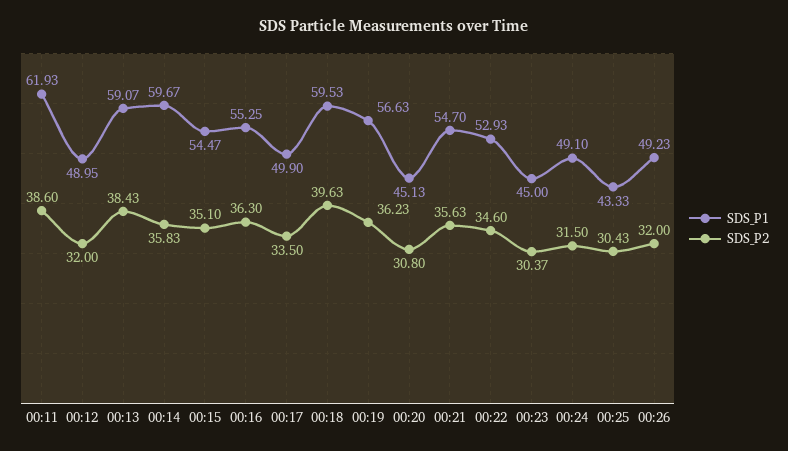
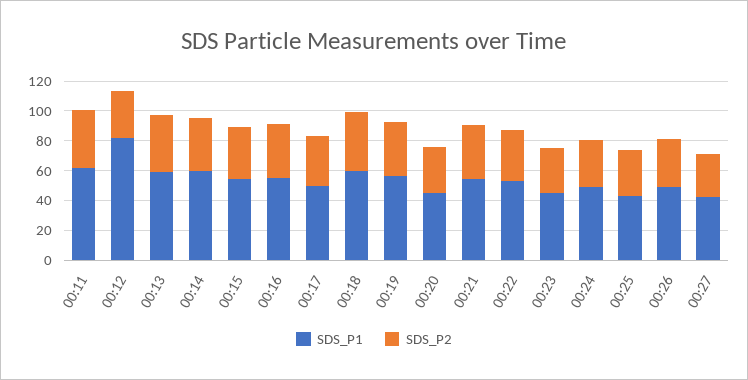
SDS_P1, 00:12: 48.95 -> 80
SDS_P1, 00:27: none -> 40
SDS_P2, 00:27: none -> 30

